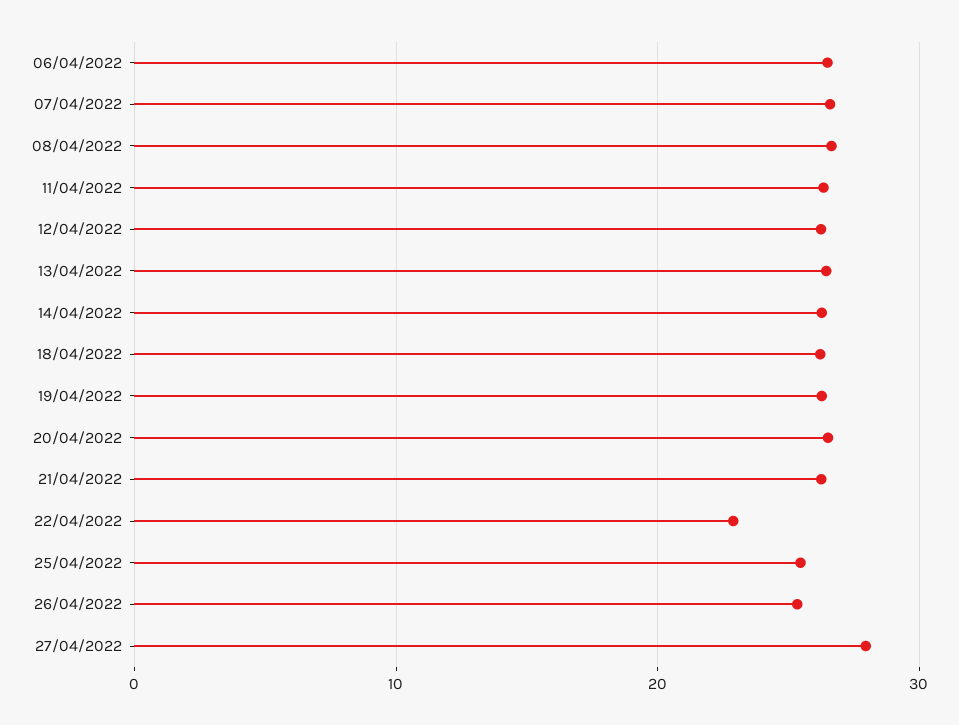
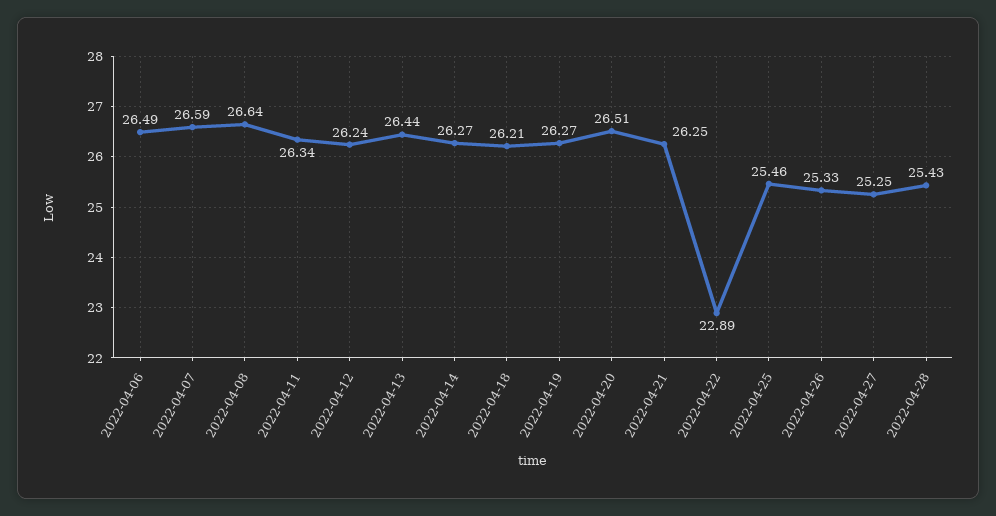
27/04/2022: 28 -> 25.25
2022-04-28: none -> 25.43

